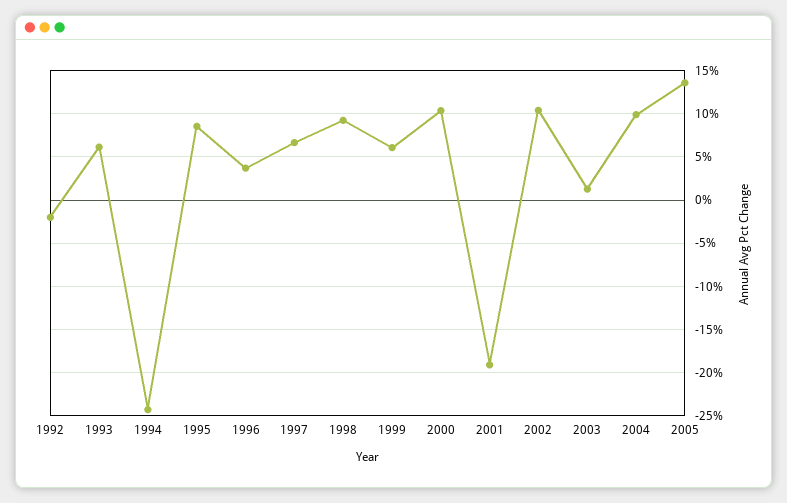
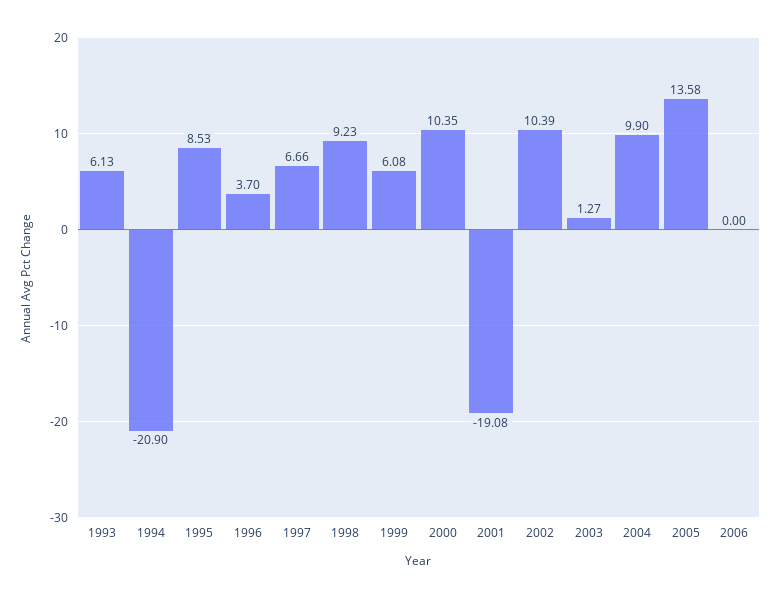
1992: -2 -> none
1994: -24 -> -20.9
2006: none -> 0

